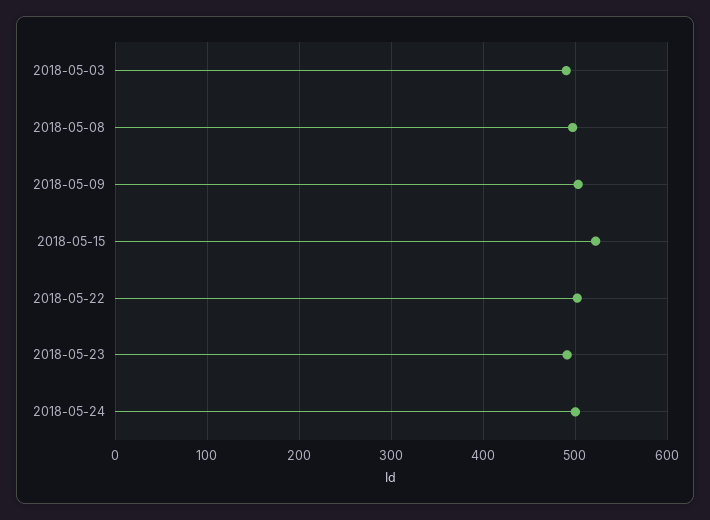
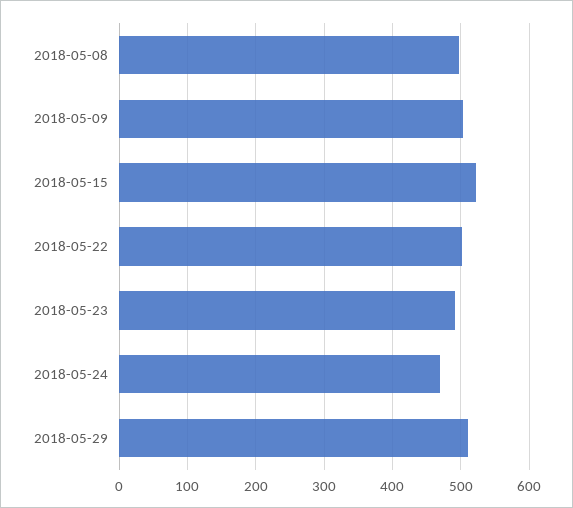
2018-05-03: 490 -> none
2018-05-24: 500 -> 470
2018-05-29: none -> 510

